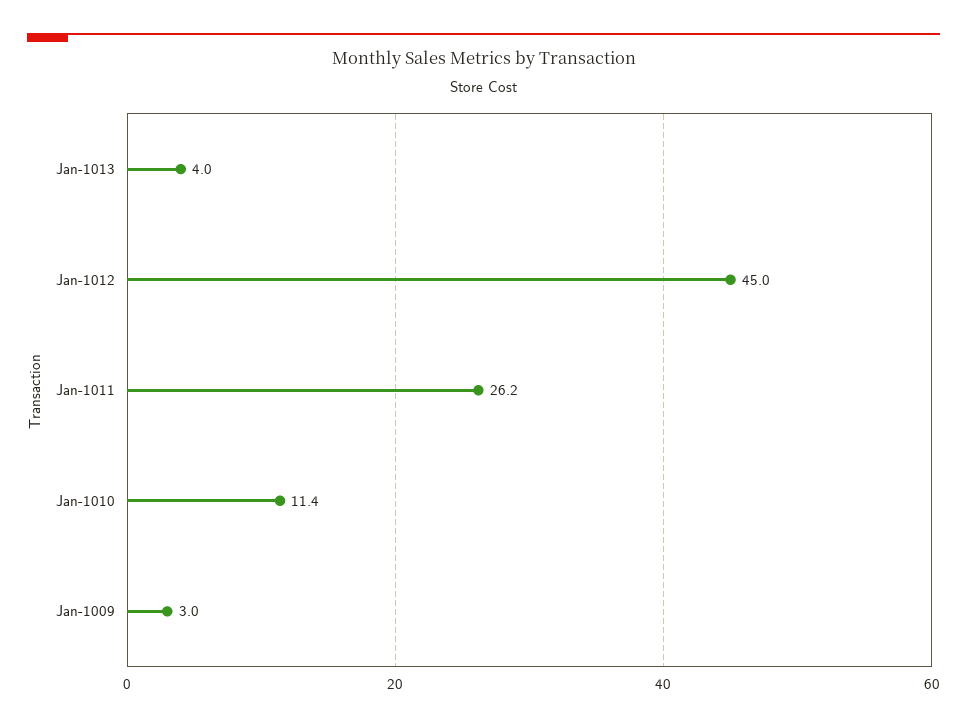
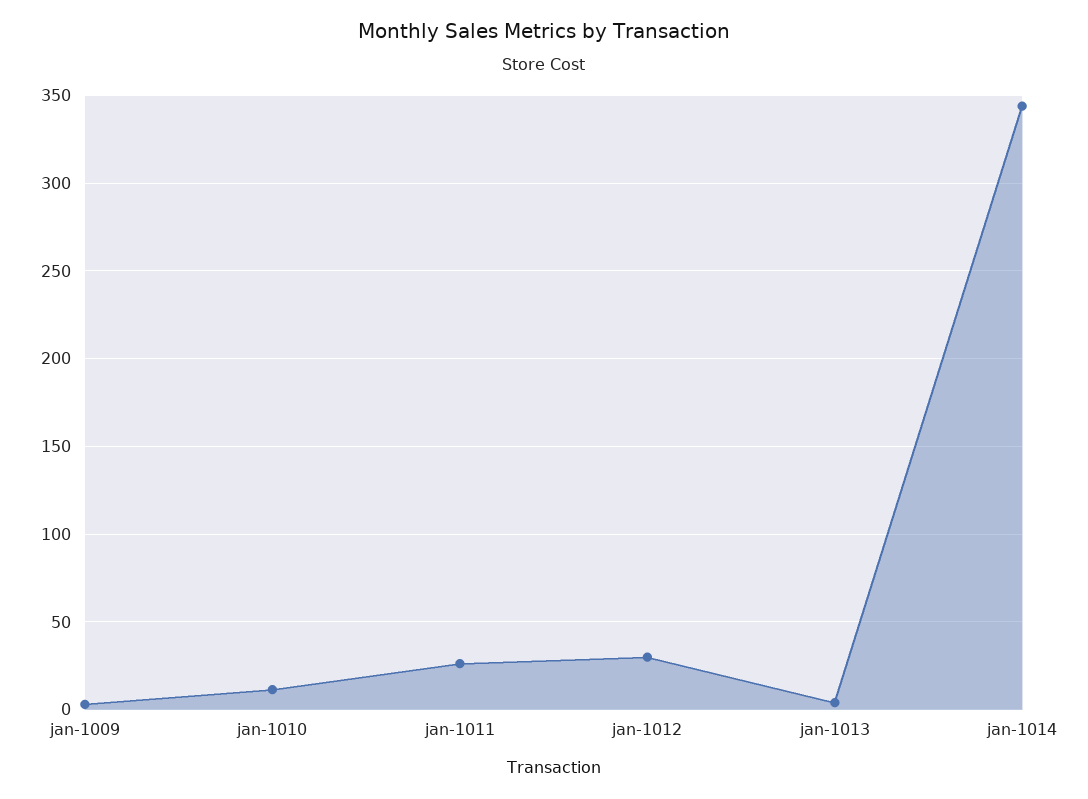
Jan-1012: 45 -> 30
jan-1014: none -> 345

